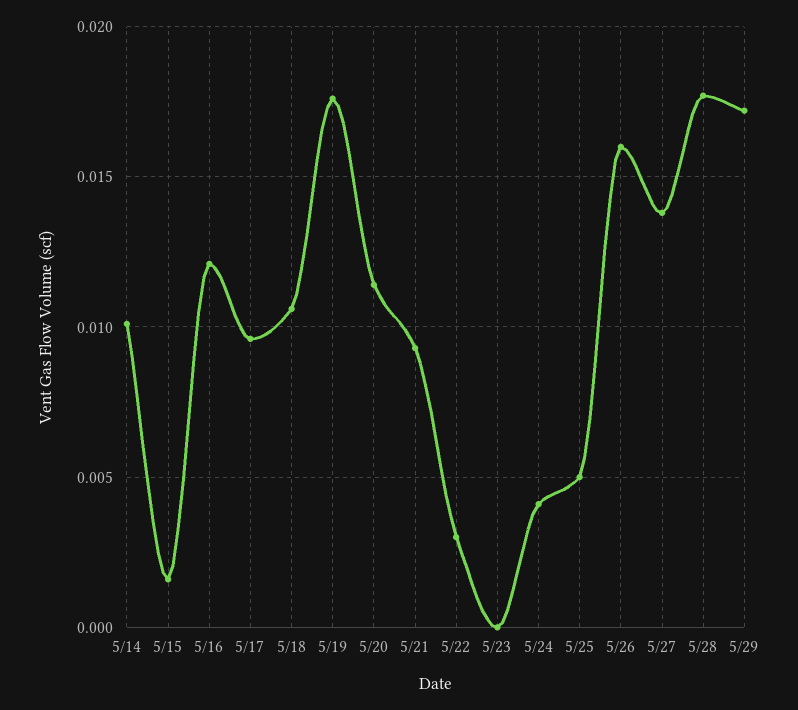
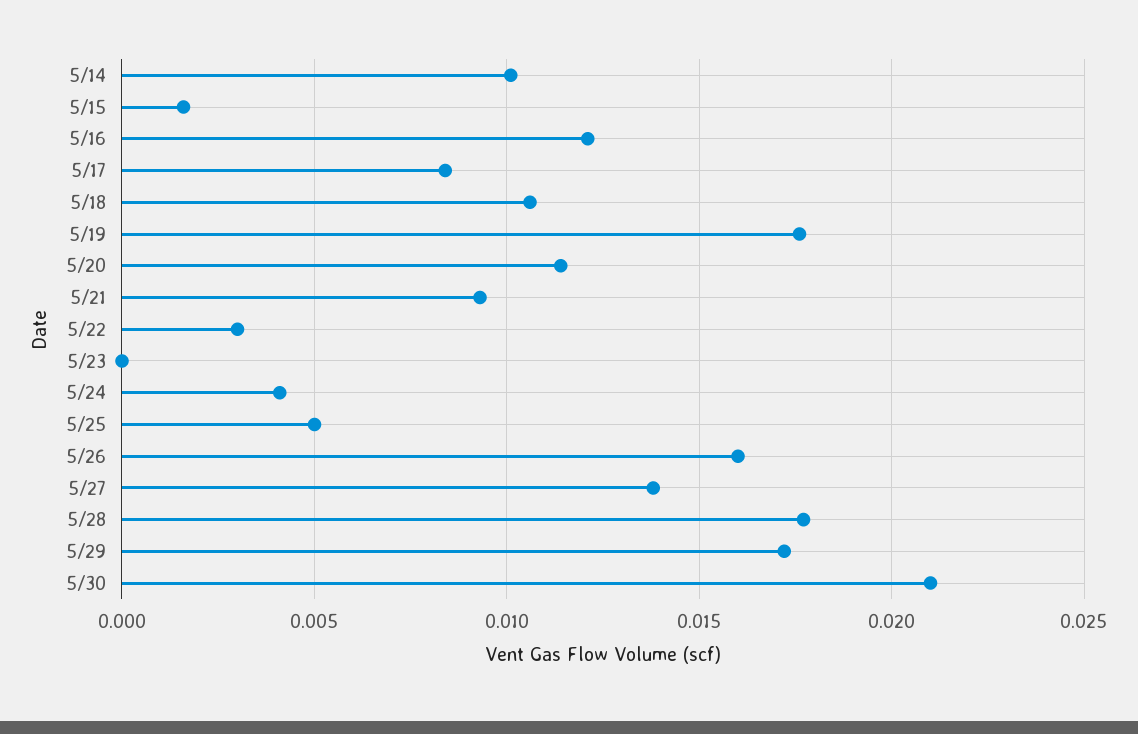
5/17: 0.0095 -> 0.0085
5/30: none -> 0.021

